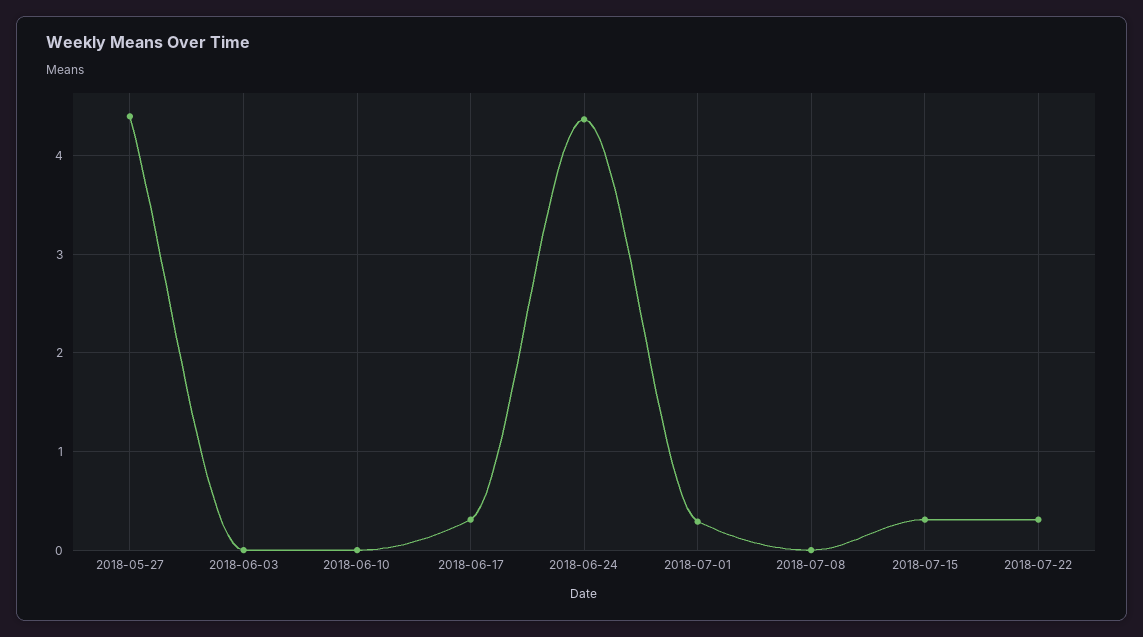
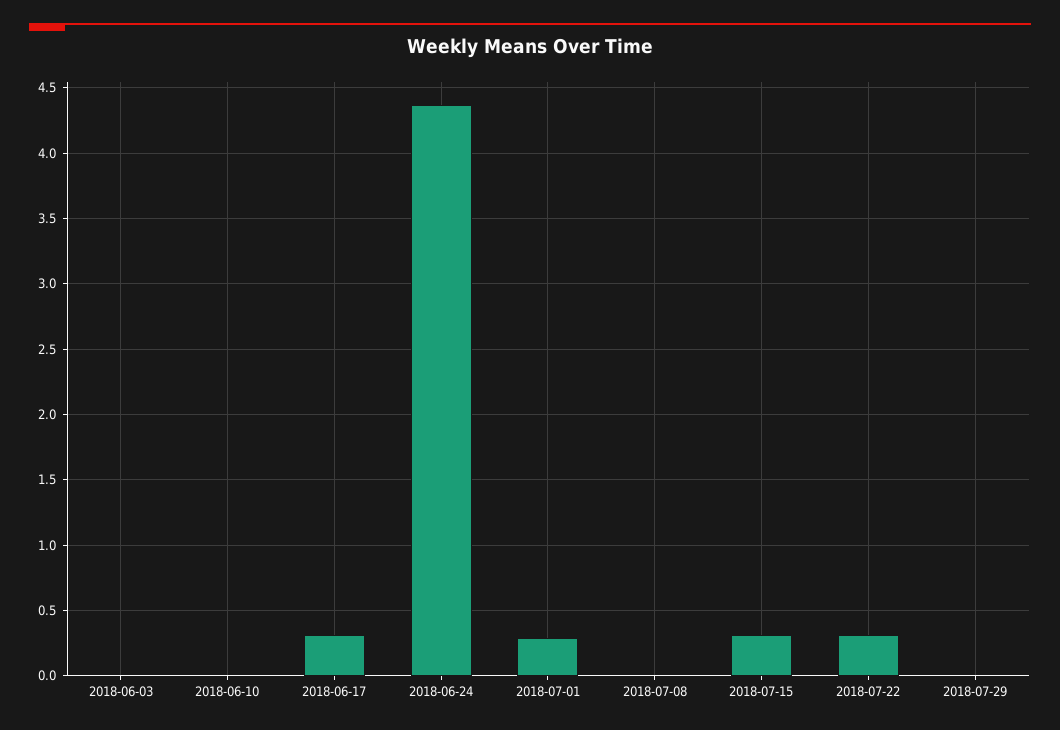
2018-05-27: 4.4 -> none
2018-07-29: none -> 0

